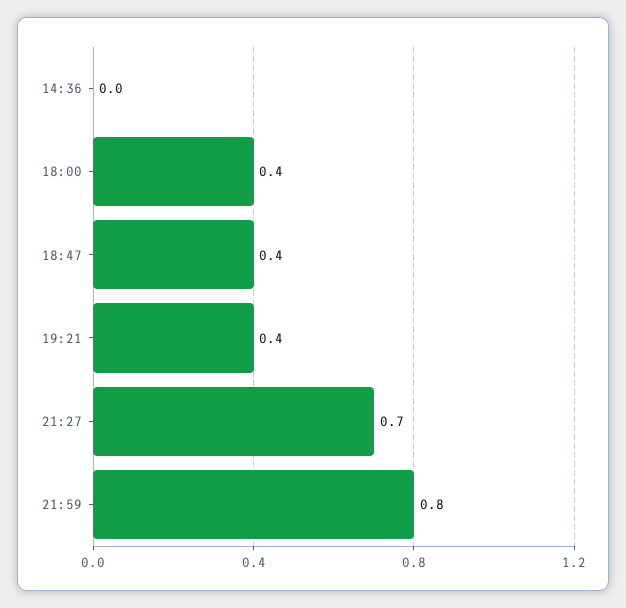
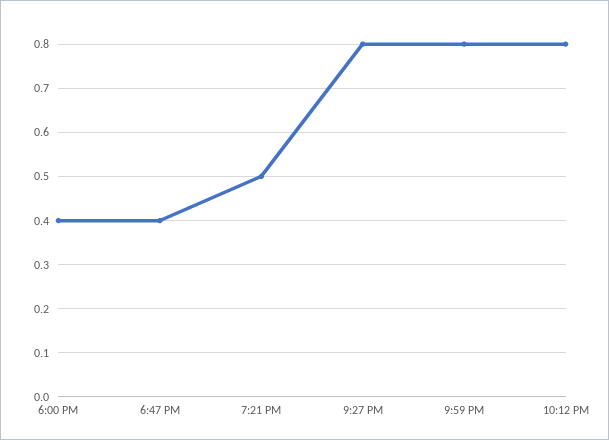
14:36: 0 -> none
19:21: 0.4 -> 0.5
21:27: 0.7 -> 0.8
10:12 PM: none -> 0.8

